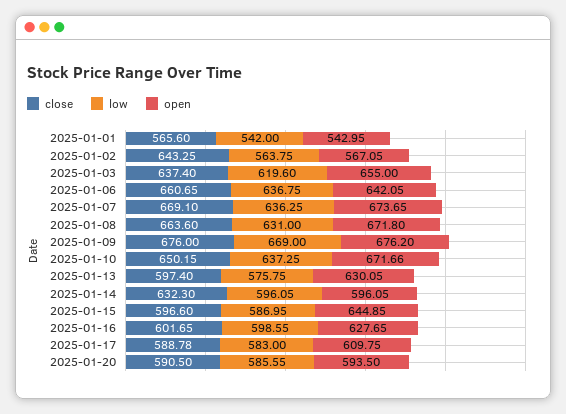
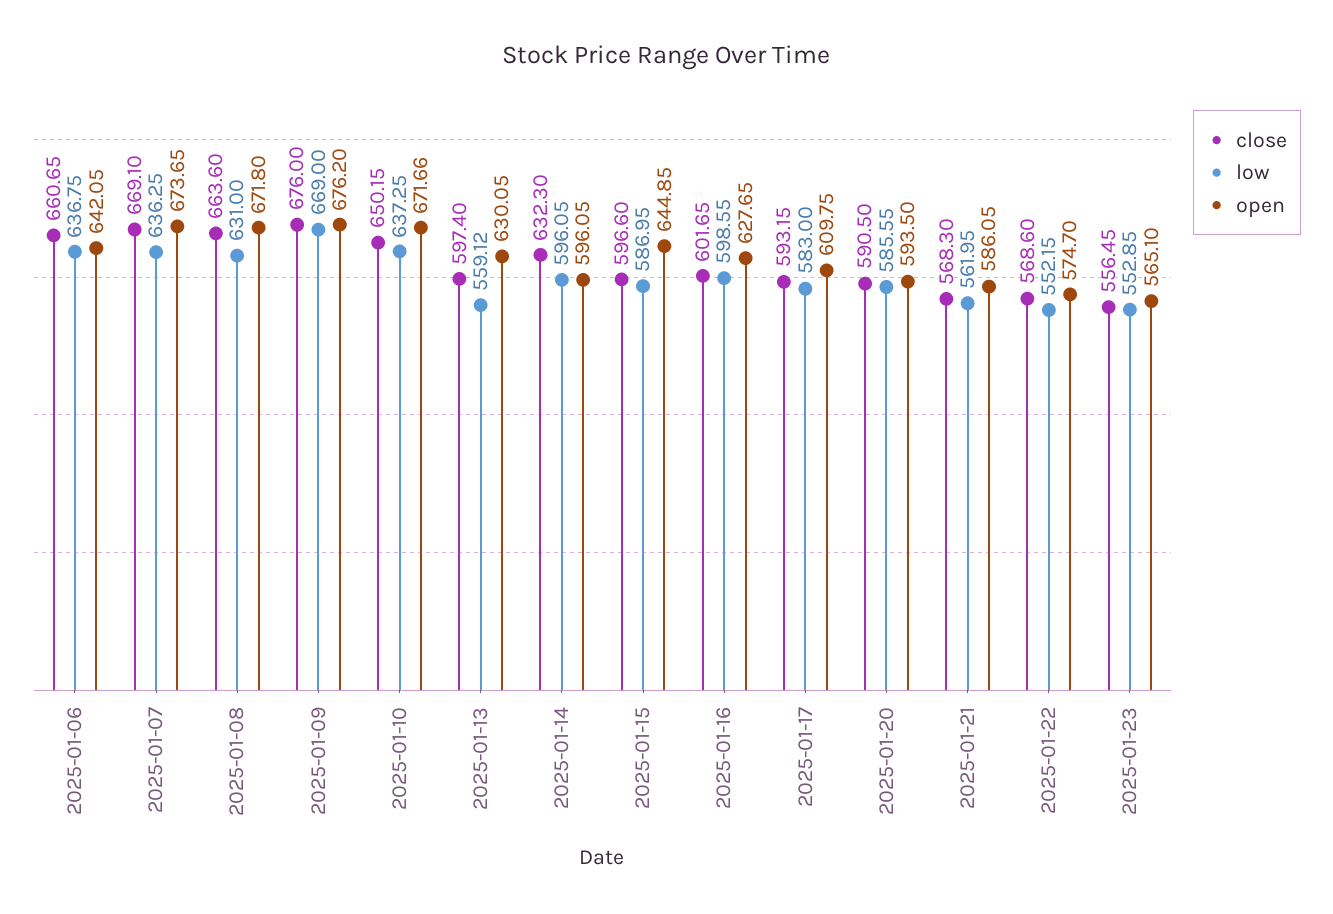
close, 2025-01-01: 565.6 -> none
low, 2025-01-01: 542 -> none
open, 2025-01-01: 542.95 -> none
close, 2025-01-02: 643.25 -> none
low, 2025-01-02: 563.75 -> none
open, 2025-01-02: 567.05 -> none
close, 2025-01-03: 637.4 -> none
low, 2025-01-03: 619.6 -> none
open, 2025-01-03: 655 -> none
low, 2025-01-13: 575.75 -> 559.12
close, 2025-01-17: 588.78 -> 593.15
close, 2025-01-21: none -> 568.3
low, 2025-01-21: none -> 561.95
open, 2025-01-21: none -> 586.05
close, 2025-01-22: none -> 568.6
low, 2025-01-22: none -> 552.15
open, 2025-01-22: none -> 574.7
close, 2025-01-23: none -> 556.45
low, 2025-01-23: none -> 552.85
open, 2025-01-23: none -> 565.1

